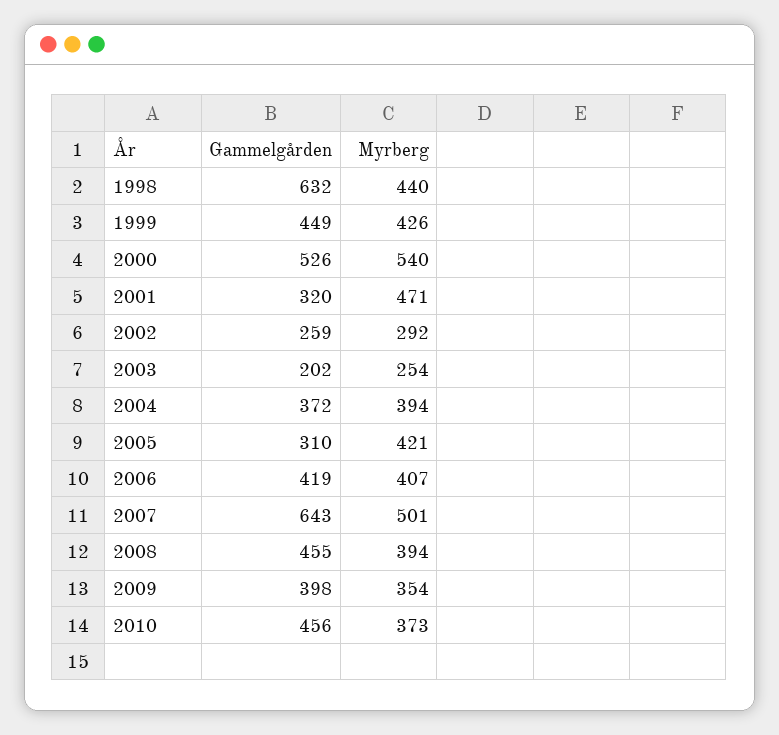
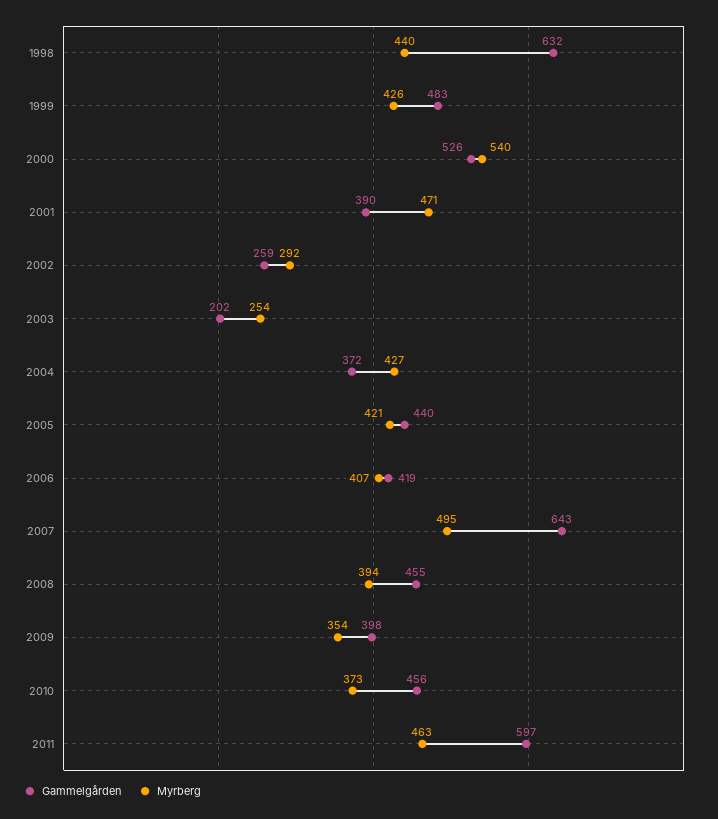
Gammelgården, 1999: 449 -> 483
Gammelgården, 2001: 320 -> 390
Myrberg, 2004: 394 -> 427
Gammelgården, 2005: 310 -> 440
Myrberg, 2007: 501 -> 495
Gammelgården, 2011: none -> 597
Myrberg, 2011: none -> 463

